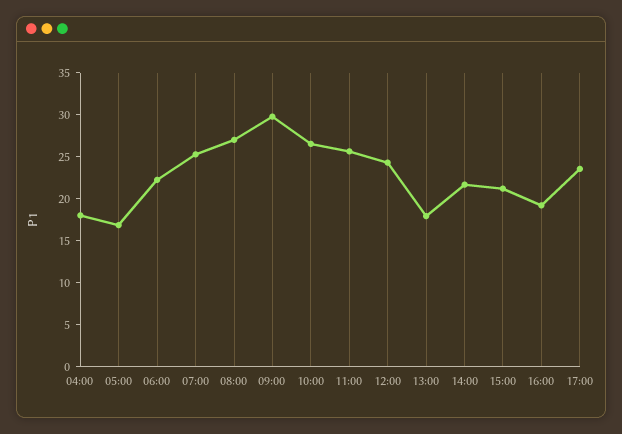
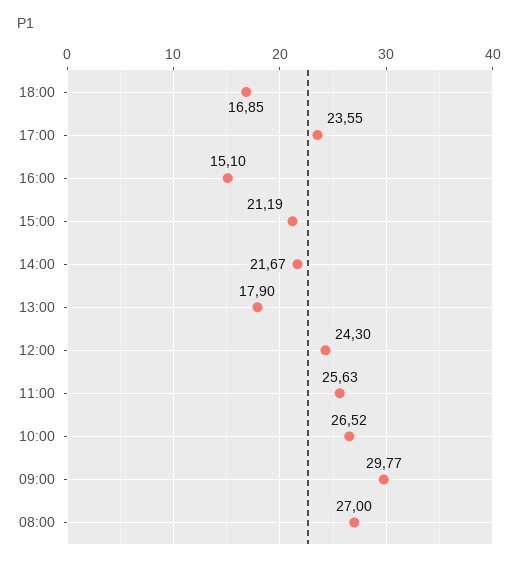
04:00: 18 -> none
05:00: 17 -> none
06:00: 22 -> none
07:00: 25 -> none
16:00: 19 -> 15.1
18:00: none -> 16.85

